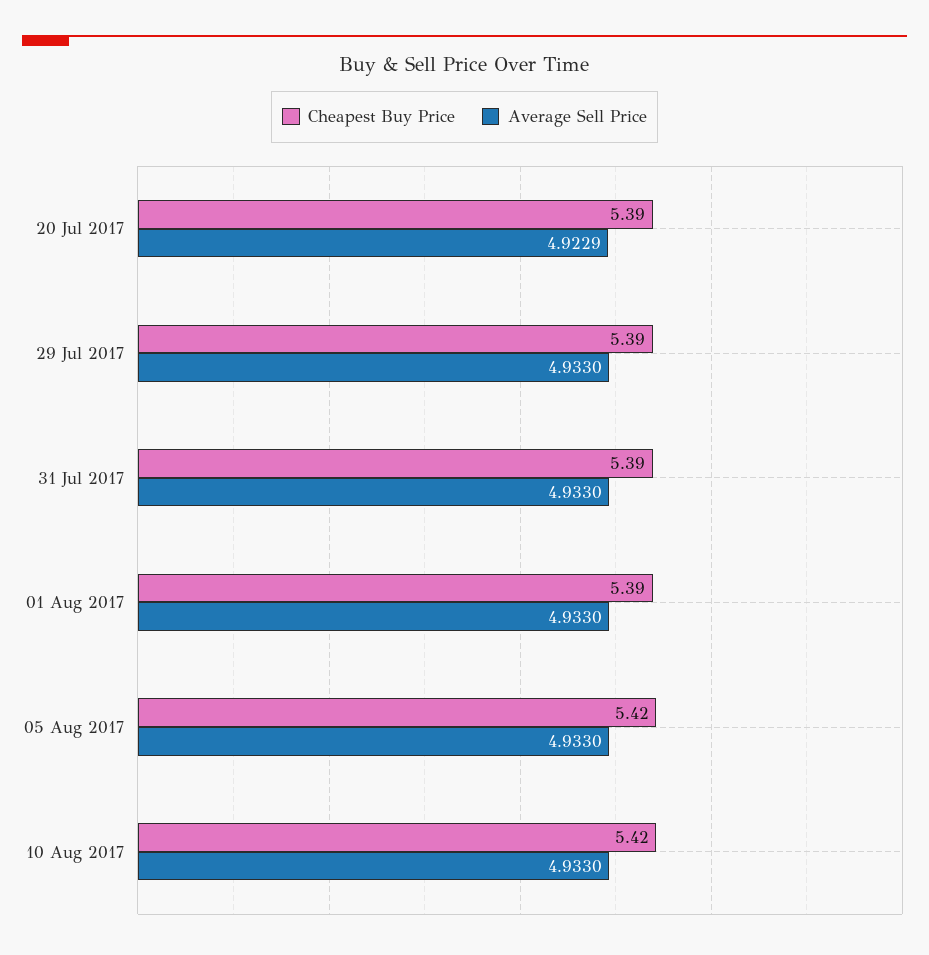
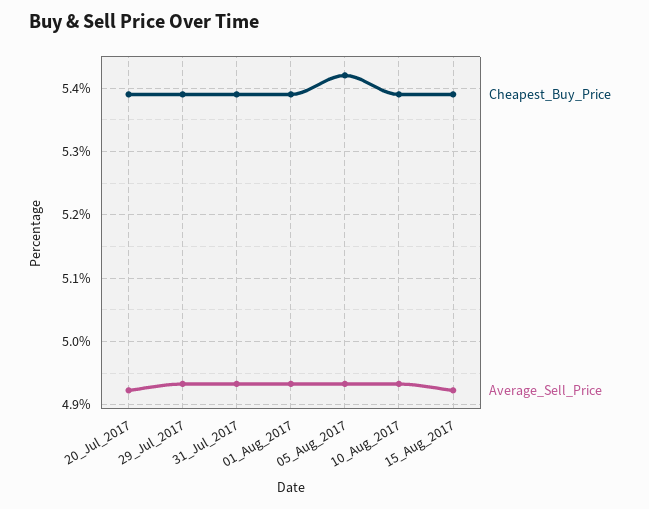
Cheapest Buy Price, 10 Aug 2017: 5.42 -> 5.39
Cheapest Buy Price, 15_Aug_2017: none -> 5.39
Average Sell Price, 15_Aug_2017: none -> 4.92

